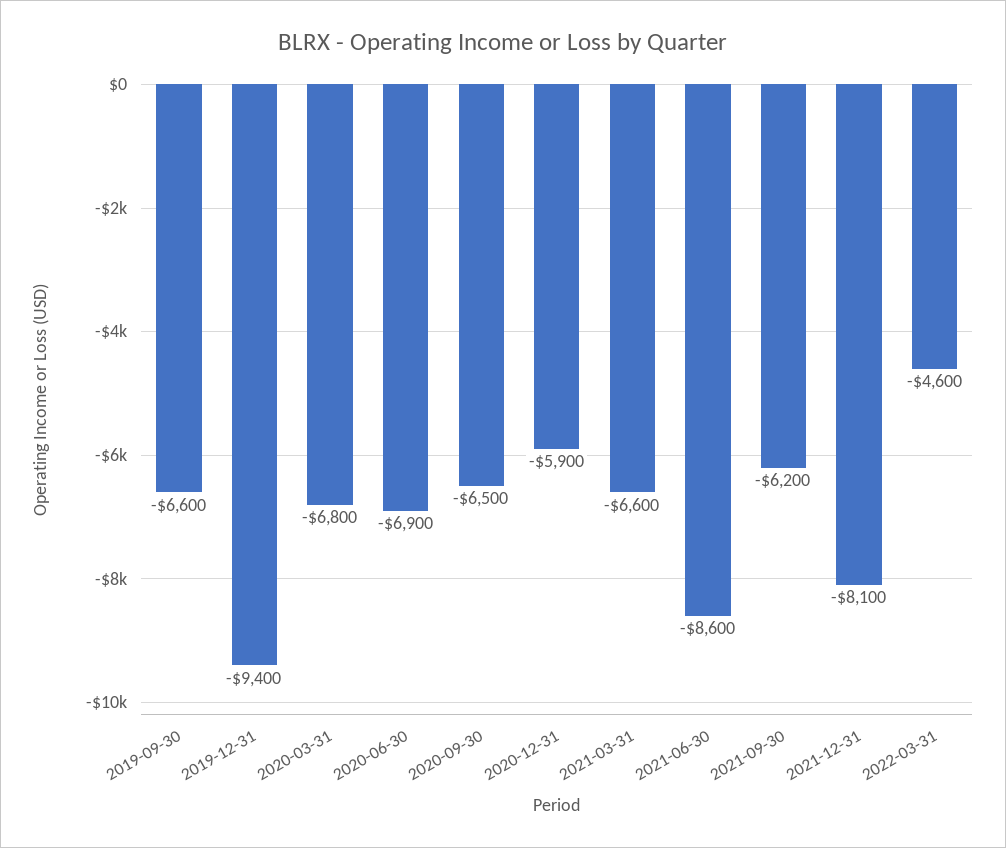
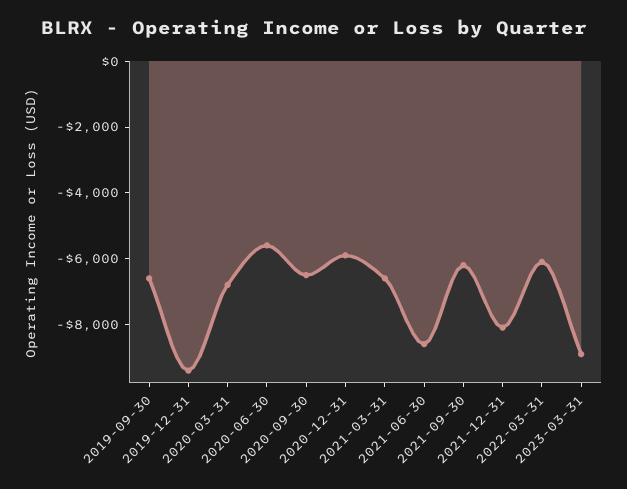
2020-06-30: -6900 -> -5500
2022-03-31: -4600 -> -6000
2023-03-31: none -> -9000

